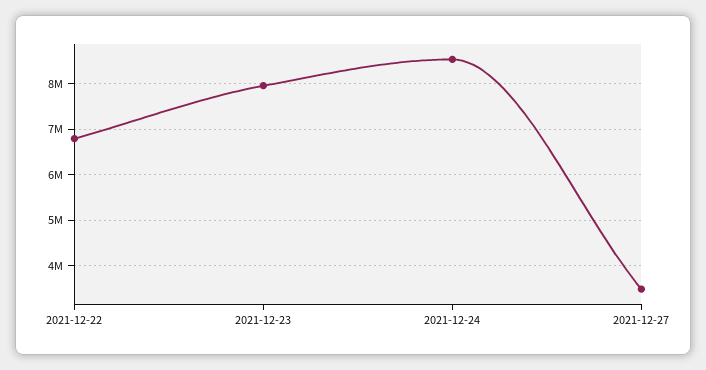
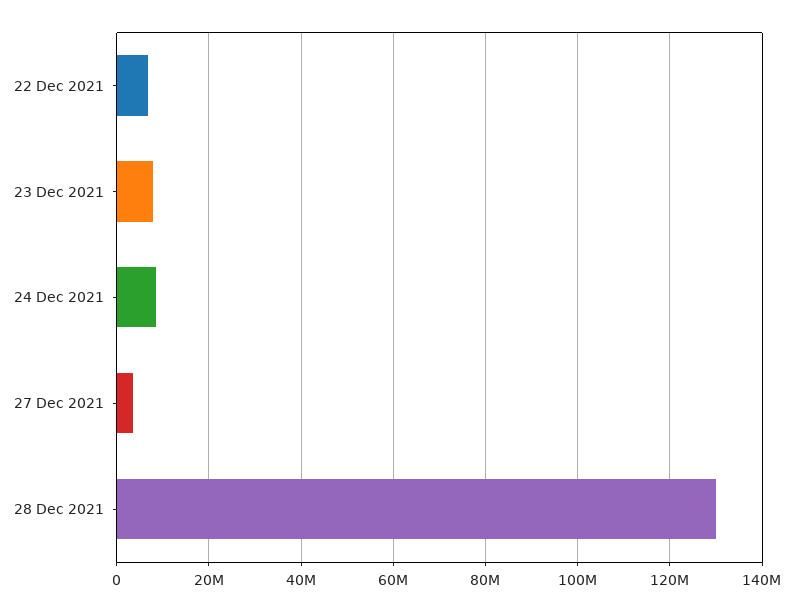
28 Dec 2021: none -> 130000000

